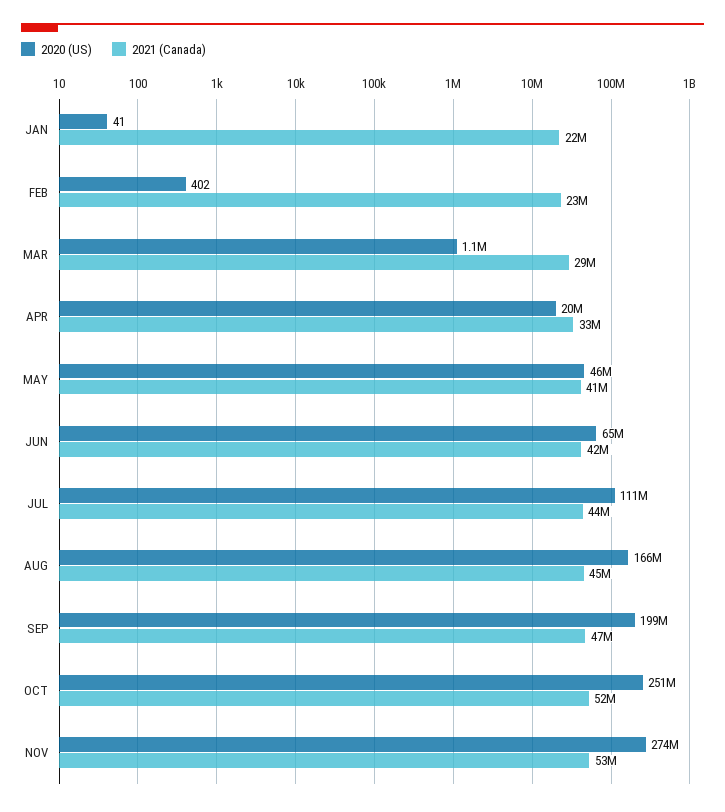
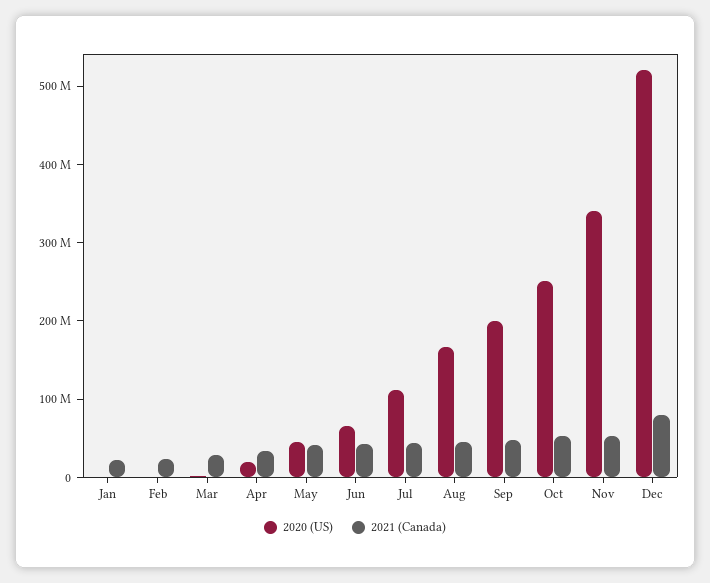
2020 (US), NOV: 274000000 -> 340000000
2020 (US), Dec: none -> 520000000
2021 (Canada), Dec: none -> 80000000

